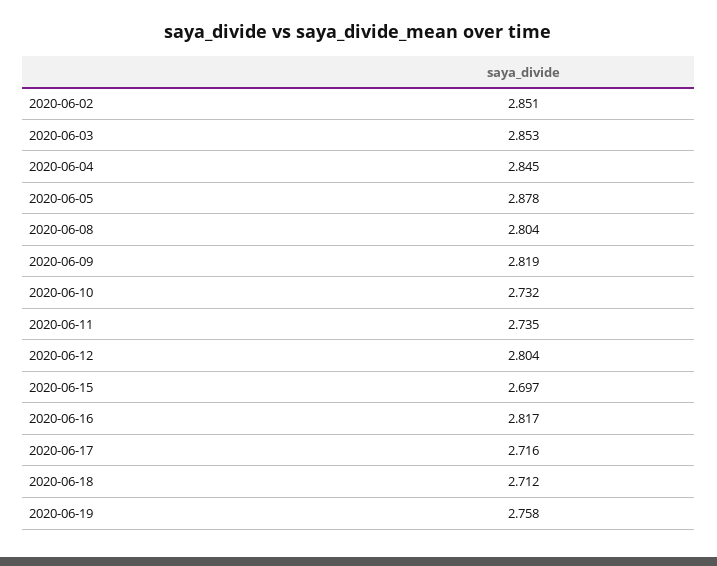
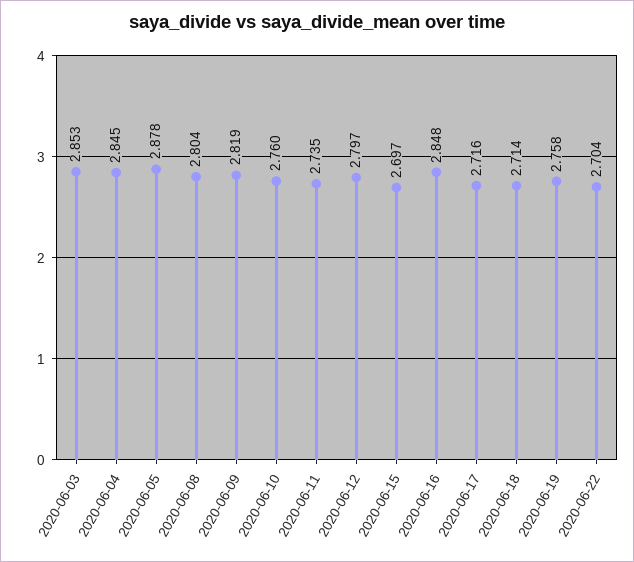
2020-06-02: 2.851 -> none
2020-06-10: 2.732 -> 2.76
2020-06-12: 2.804 -> 2.797
2020-06-16: 2.817 -> 2.848
2020-06-18: 2.712 -> 2.714
2020-06-22: none -> 2.704

